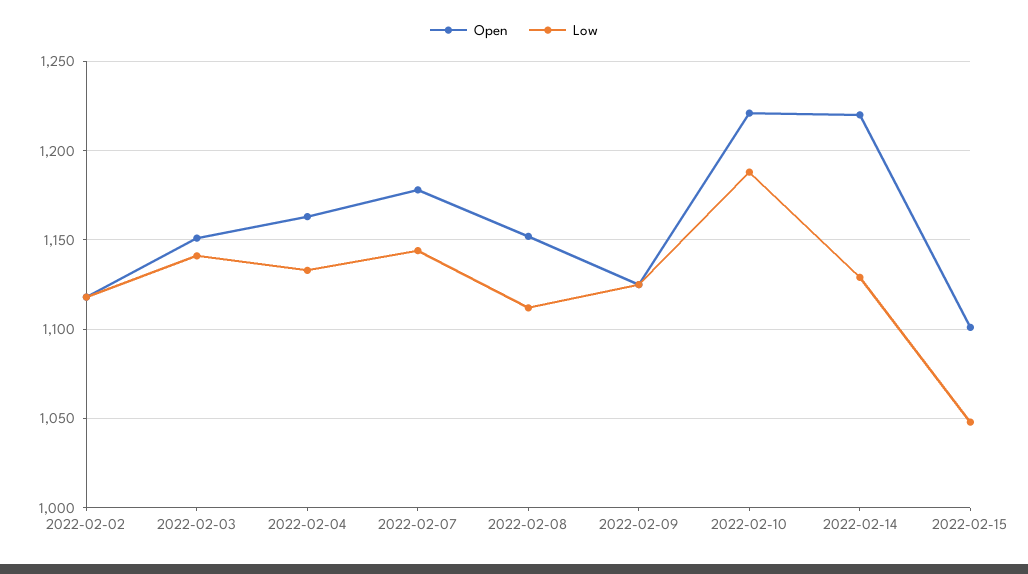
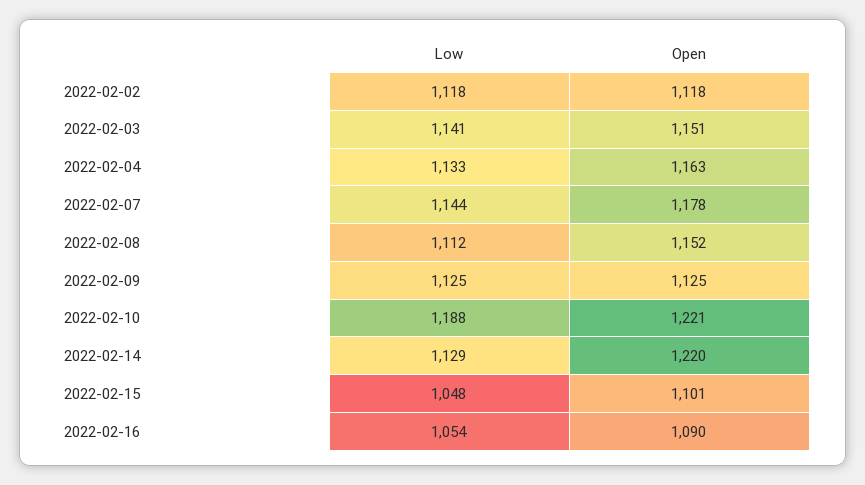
Low, 2022-02-16: none -> 1054
Open, 2022-02-16: none -> 1090

